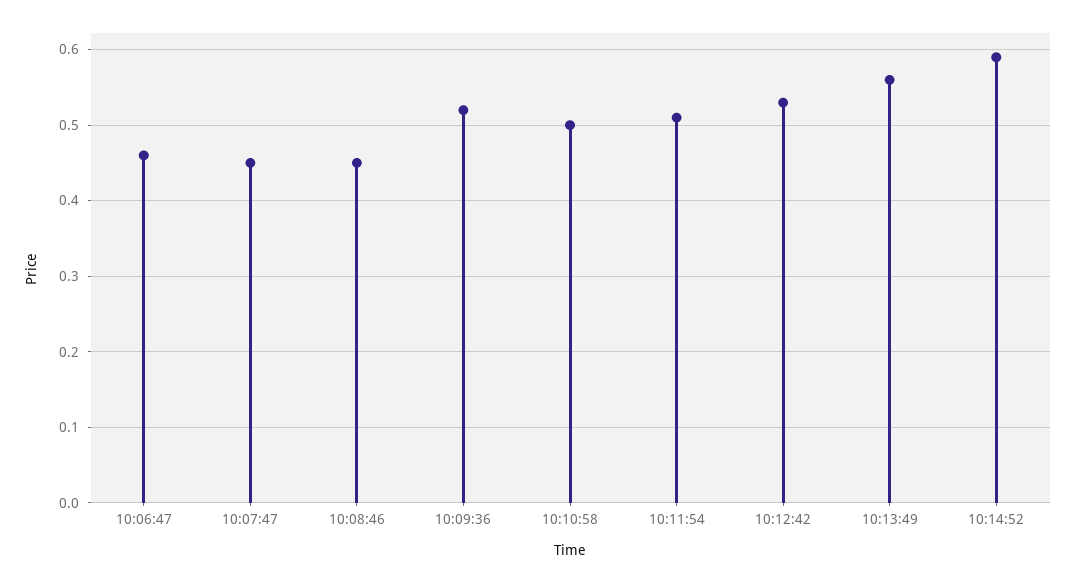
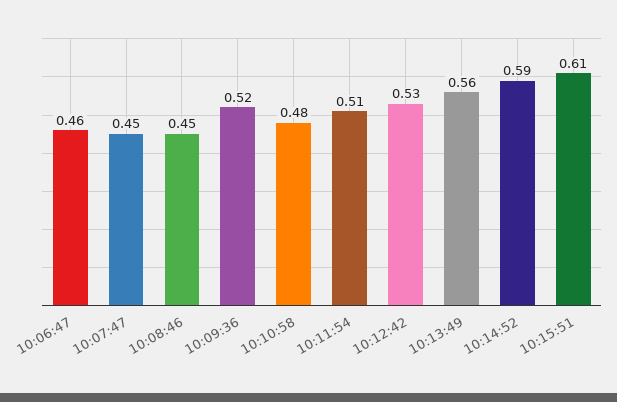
10:10:58: 0.5 -> 0.48
10:15:51: none -> 0.61

